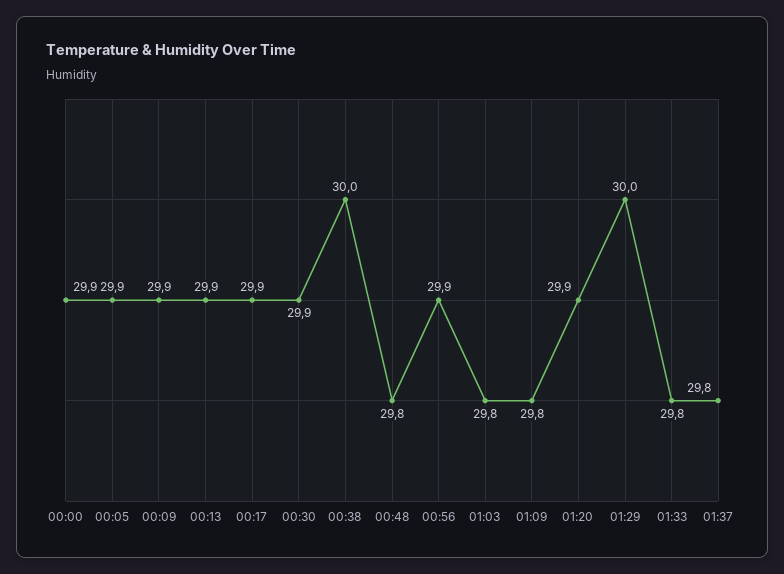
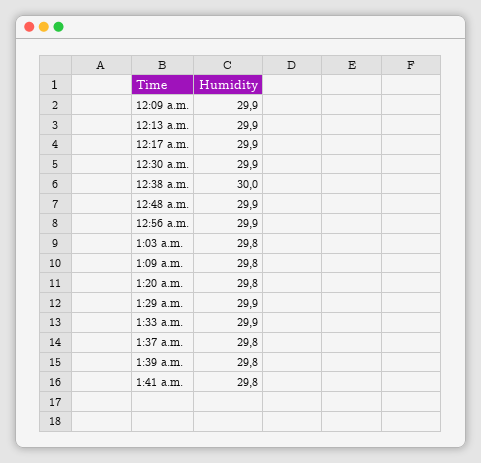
00:00: 29.9 -> none
00:05: 29.9 -> none
00:48: 29.8 -> 29.9
01:20: 29.9 -> 29.8
01:29: 30 -> 29.9
01:33: 29.8 -> 29.9
1:39 a.m.: none -> 29.8
1:41 a.m.: none -> 29.8

